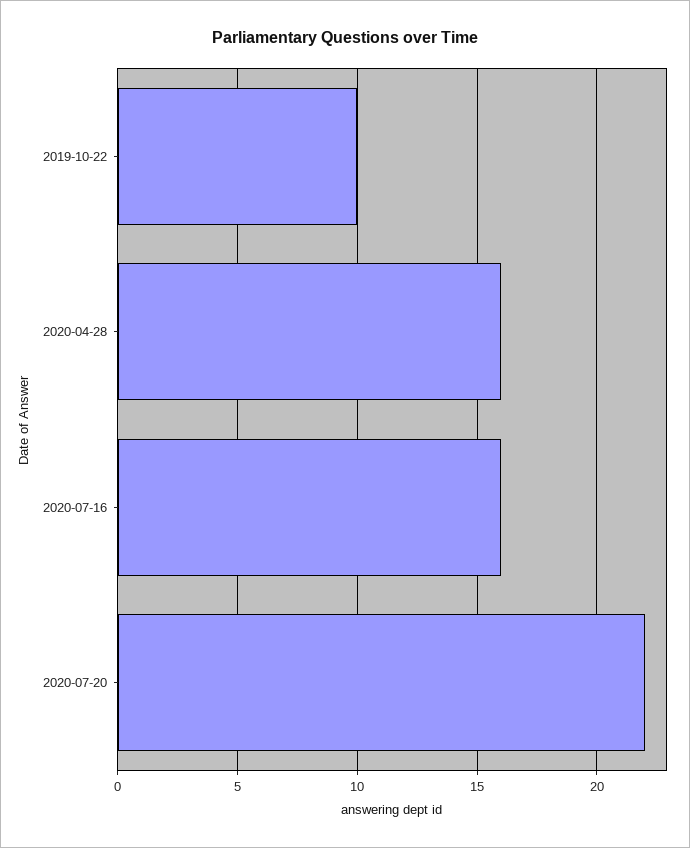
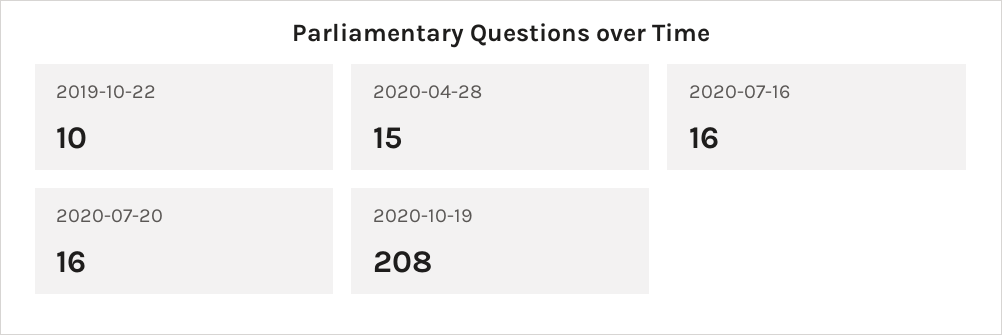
2020-04-28: 16 -> 15
2020-07-20: 22 -> 16
2020-10-19: none -> 208

